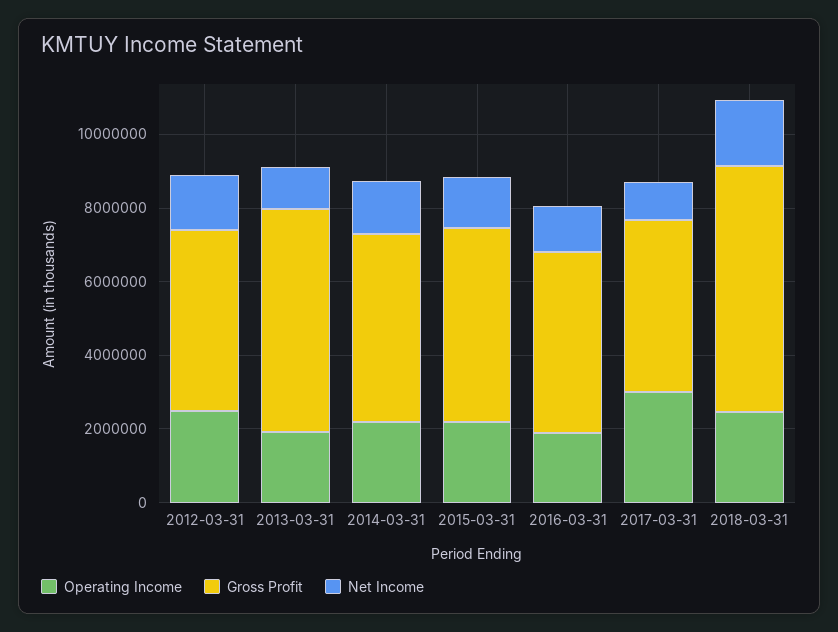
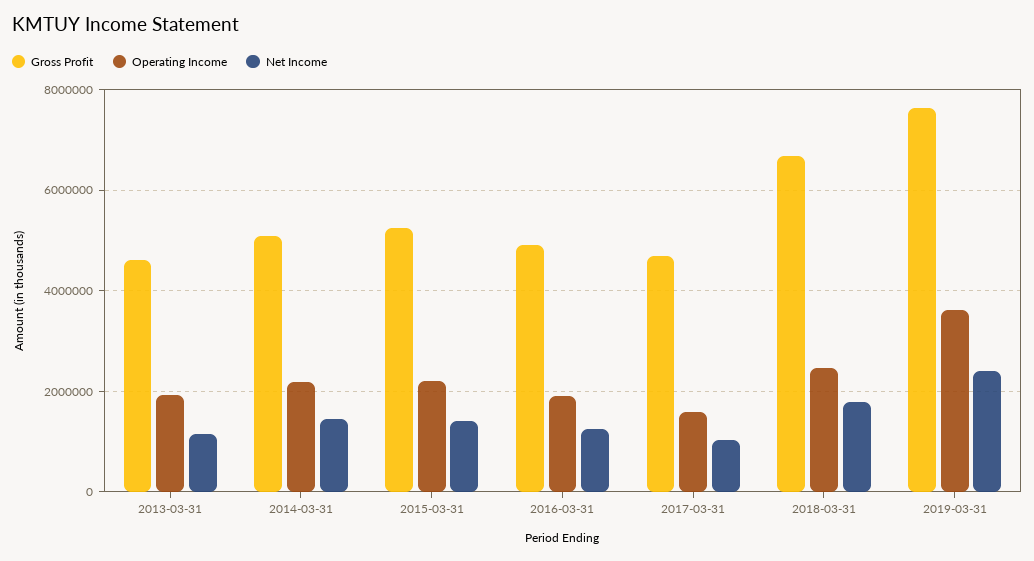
Operating Income, 2012-03-31: 2500000 -> none
Gross Profit, 2012-03-31: 5000000 -> none
Net Income, 2012-03-31: 1500000 -> none
Gross Profit, 2013-03-31: 6000000 -> 4600000
Operating Income, 2017-03-31: 3000000 -> 1600000
Gross Profit, 2019-03-31: none -> 7600000
Operating Income, 2019-03-31: none -> 3600000
Net Income, 2019-03-31: none -> 2400000

